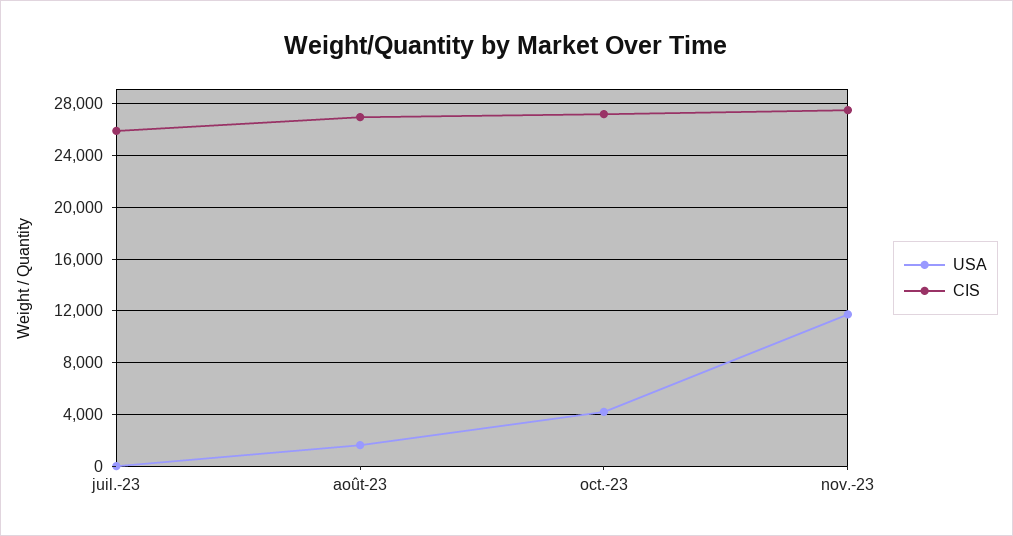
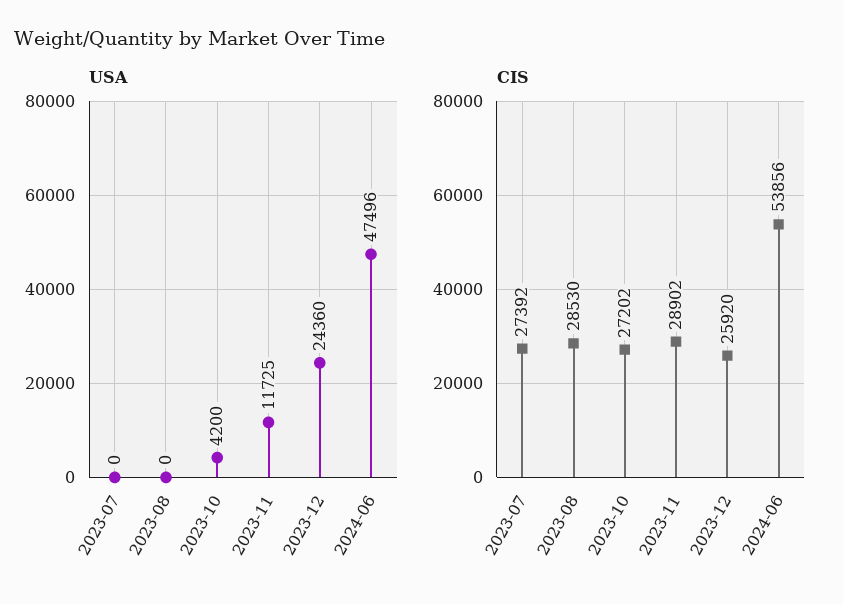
CIS, juil.-23: 26000 -> 27392
USA, août-23: 1500 -> 0
CIS, août-23: 27000 -> 28530
CIS, nov.-23: 27500 -> 28902
USA, 2023-12: none -> 24360
USA, 2024-06: none -> 47496
CIS, 2023-12: none -> 25920
CIS, 2024-06: none -> 53856

